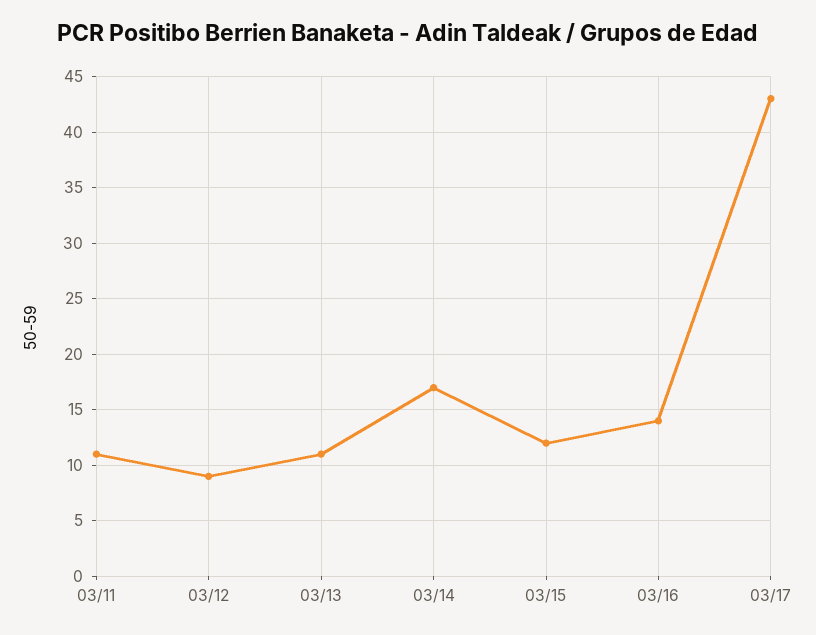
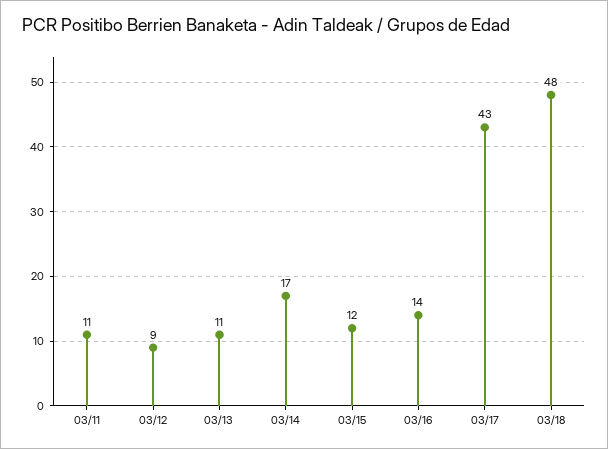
03/18: none -> 48

